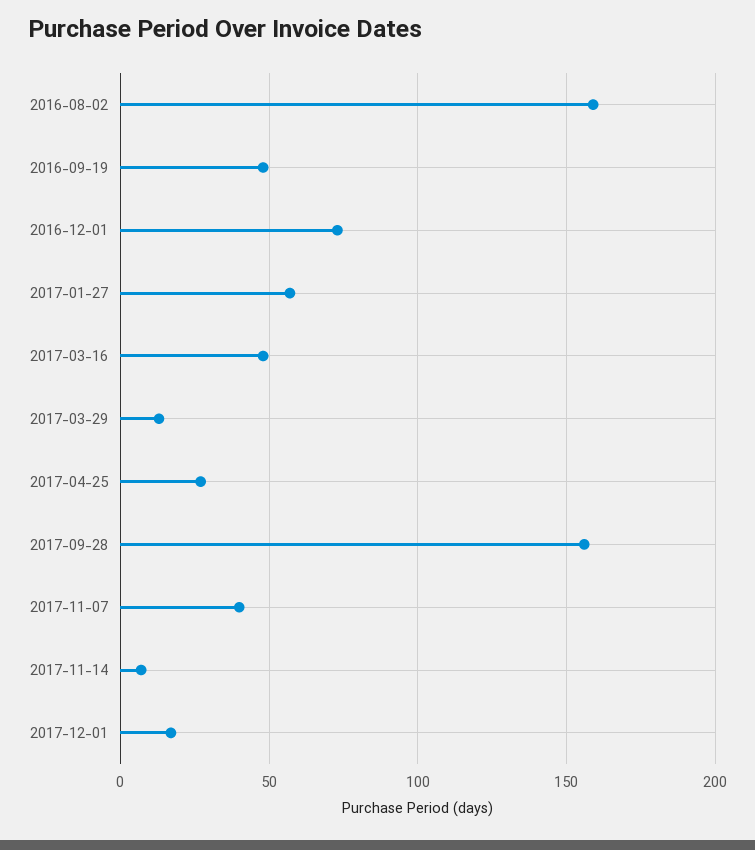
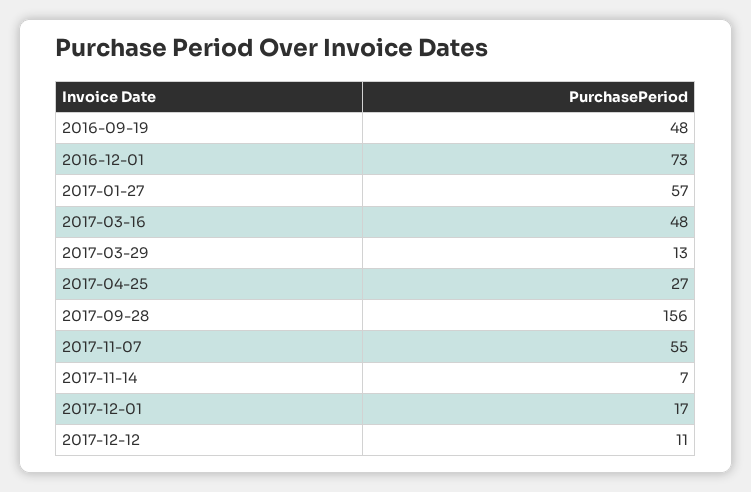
2016-08-02: 160 -> none
2017-11-07: 40 -> 55
2017-12-12: none -> 11

